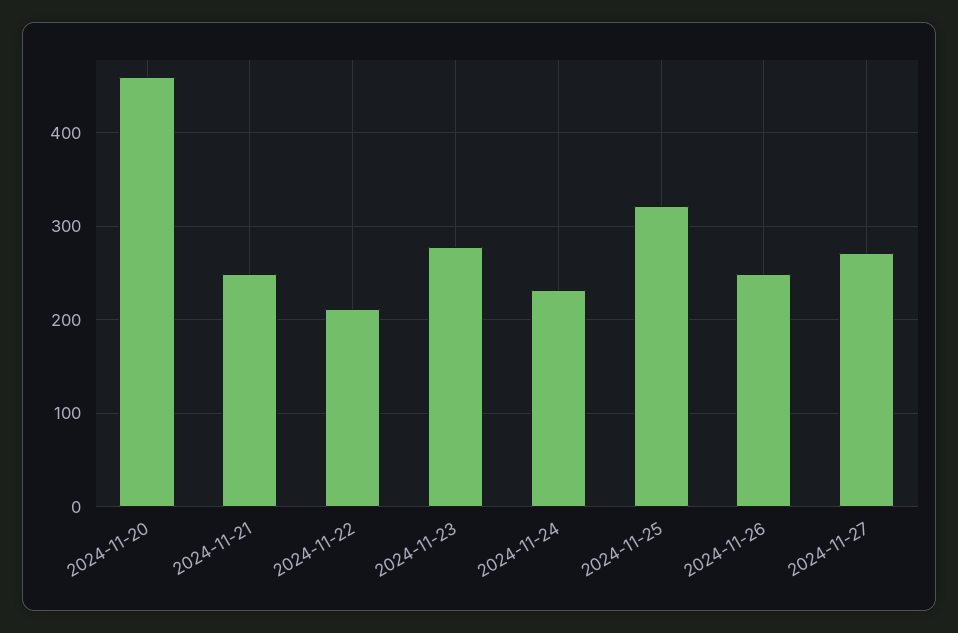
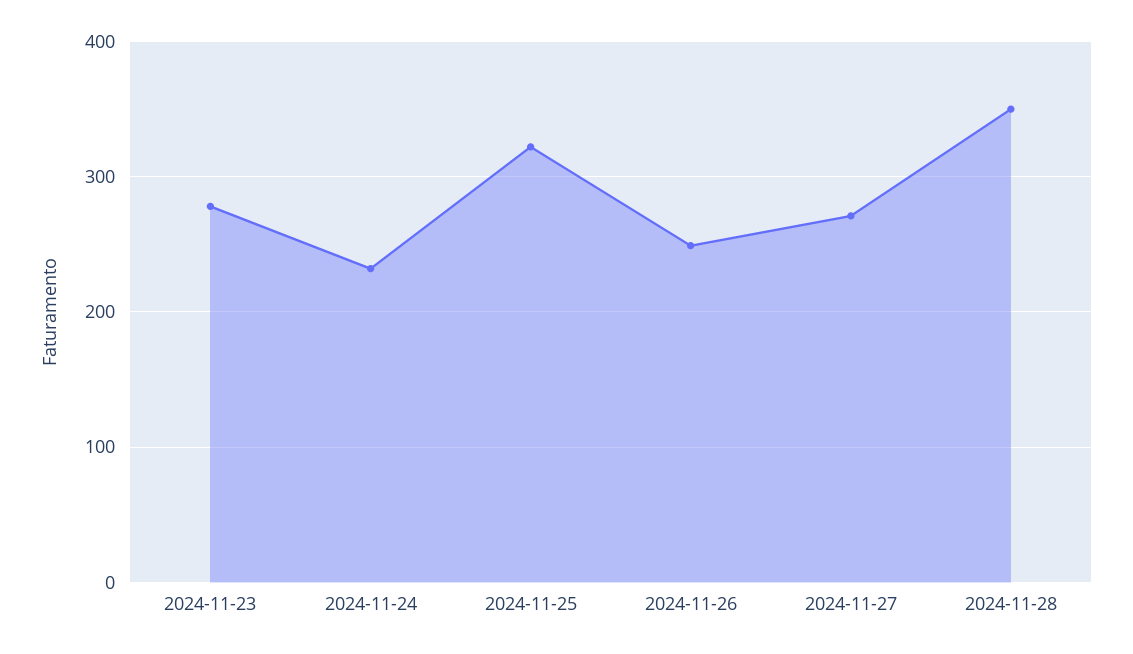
2024-11-20: 460 -> none
2024-11-21: 250 -> none
2024-11-22: 210 -> none
2024-11-28: none -> 350

